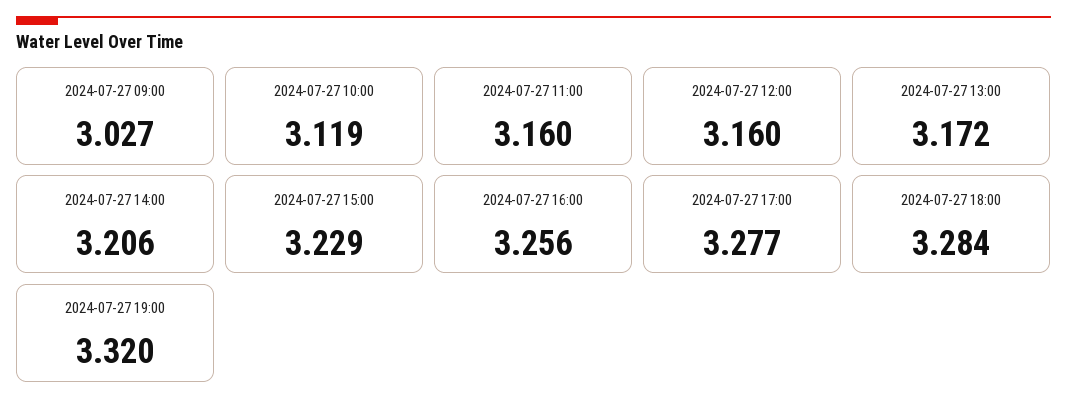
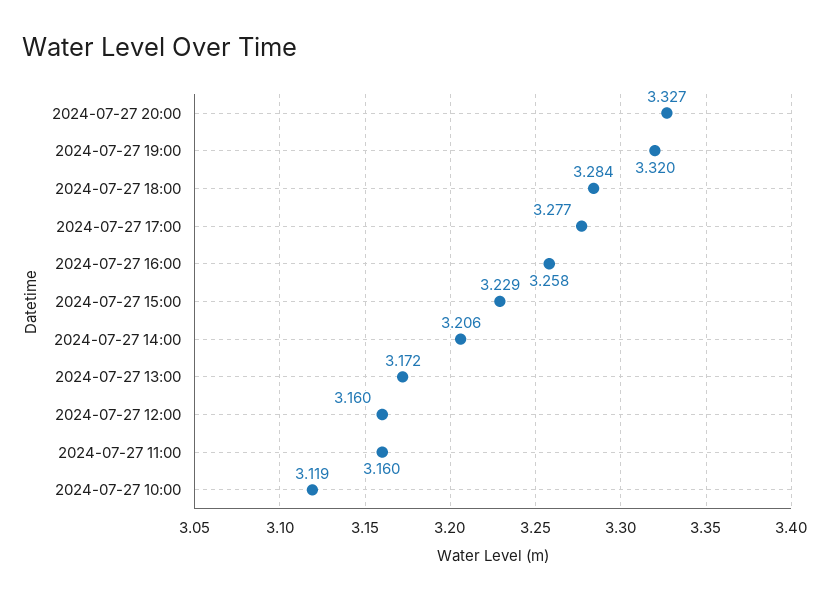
2024-07-27 09:00: 3.027 -> none
2024-07-27 16:00: 3.256 -> 3.258
2024-07-27 20:00: none -> 3.327

